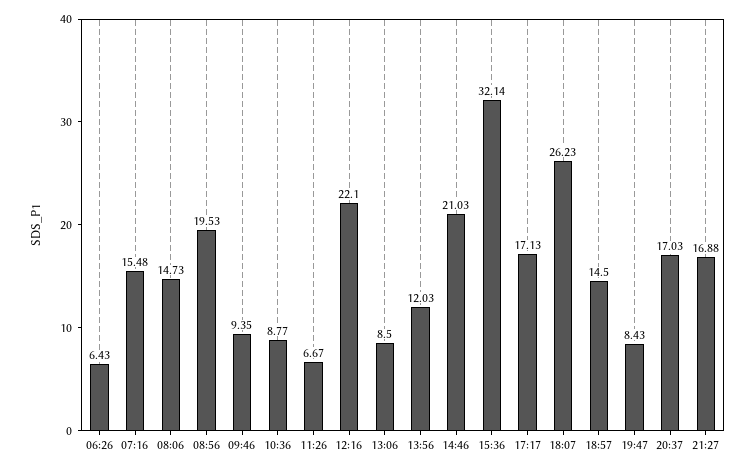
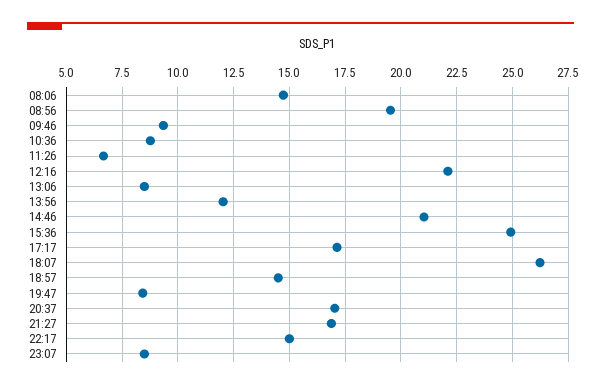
06:26: 6.43 -> none
07:16: 15.48 -> none
15:36: 32.14 -> 25
22:17: none -> 15
23:07: none -> 8.5

